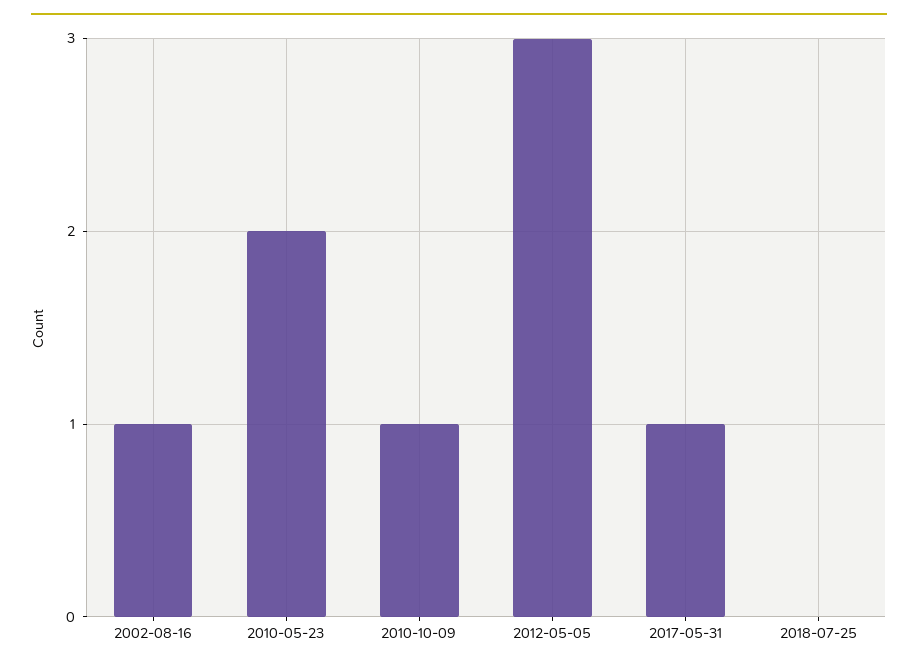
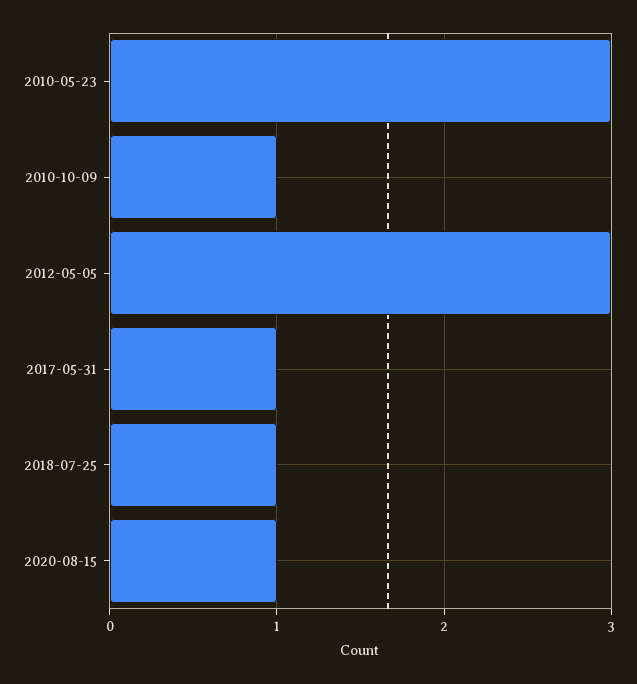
2002-08-16: 1 -> none
2010-05-23: 2 -> 3
2018-07-25: 0 -> 1
2020-08-15: none -> 1

